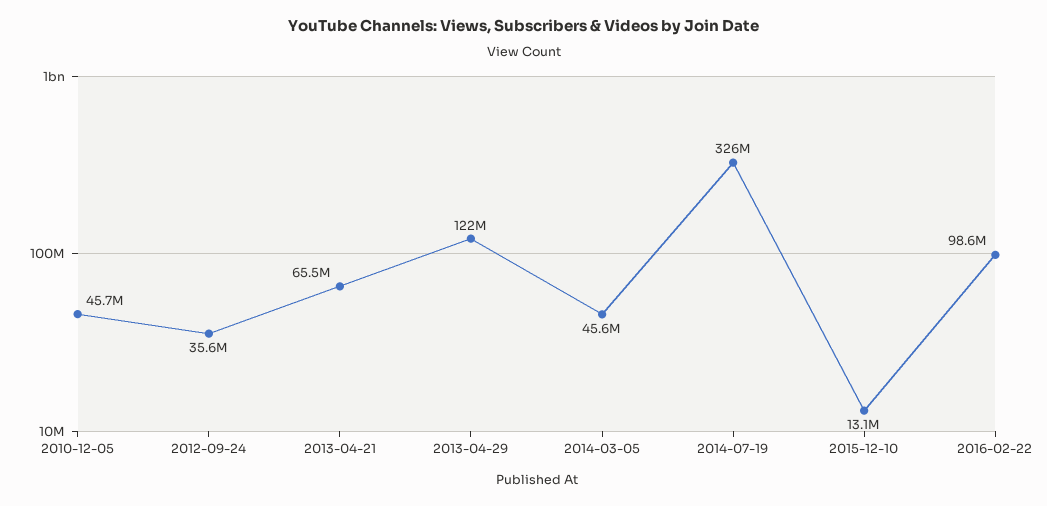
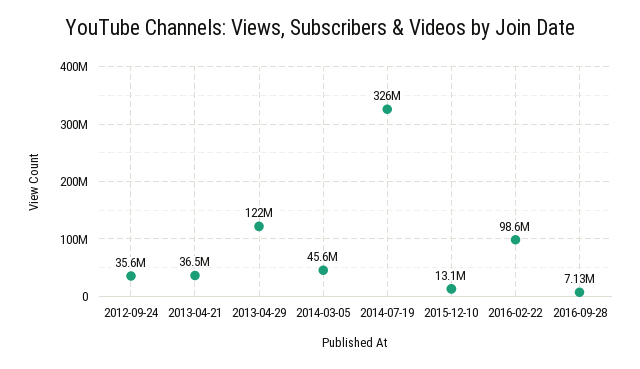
2010-12-05: 45700000 -> none
2013-04-21: 65500000 -> 36500000
2016-09-28: none -> 7130000

